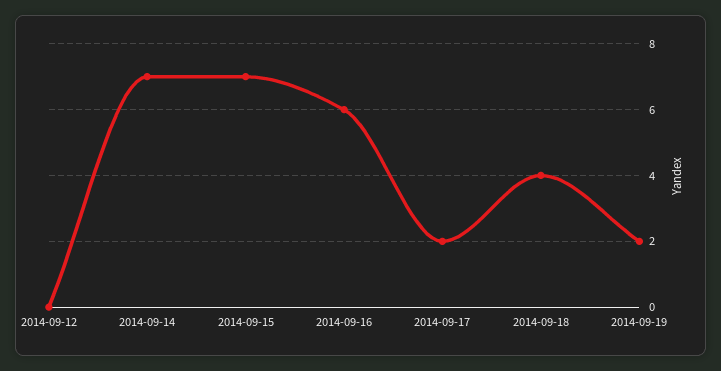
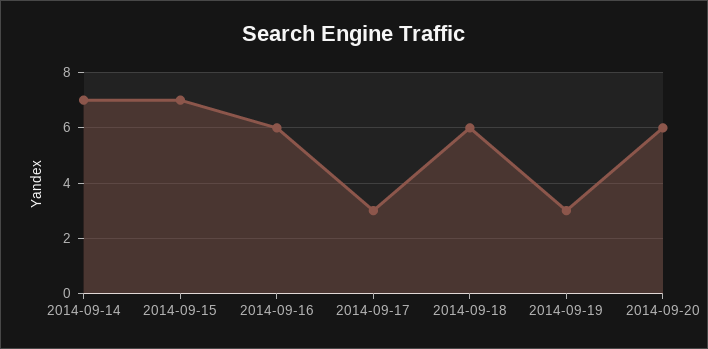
2014-09-12: 0 -> none
2014-09-17: 2 -> 3
2014-09-18: 4 -> 6
2014-09-19: 2 -> 3
2014-09-20: none -> 6

